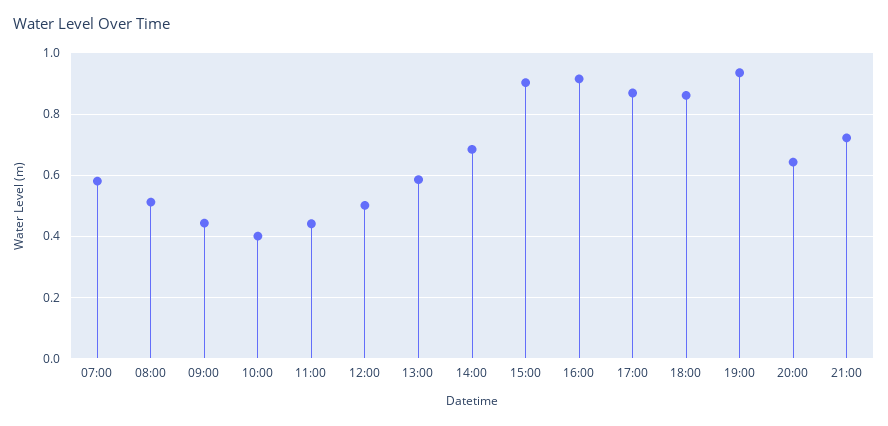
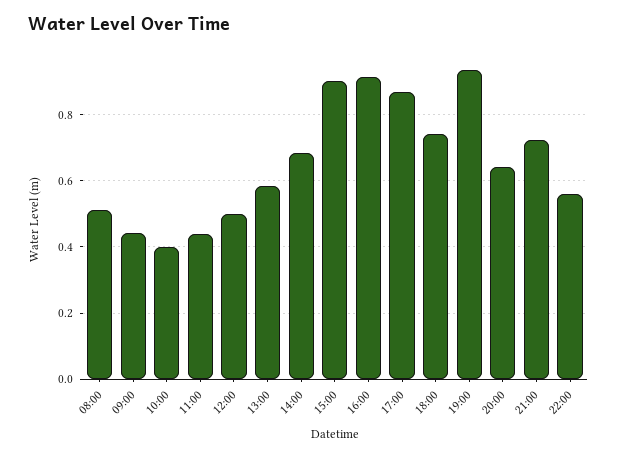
07:00: 0.58 -> none
18:00: 0.86 -> 0.74
22:00: none -> 0.56

